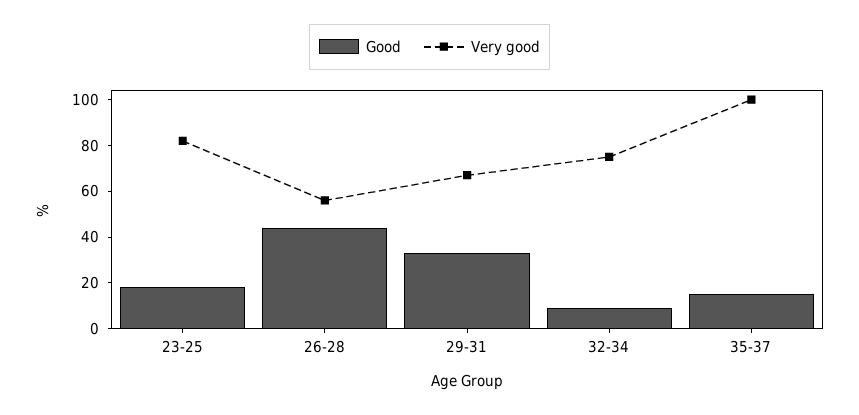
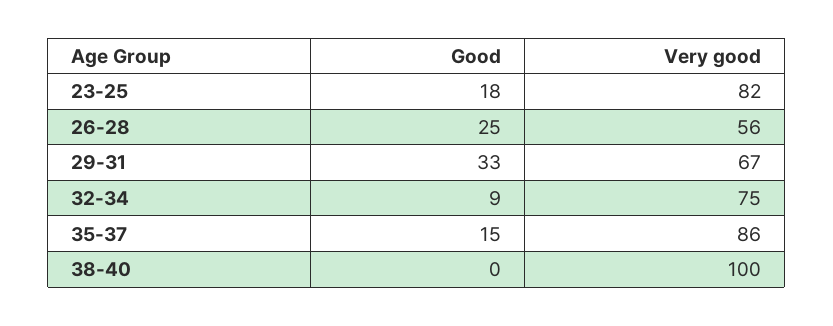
Good, 26-28: 45 -> 25
Very good, 35-37: 100 -> 86
Good, 38-40: none -> 0
Very good, 38-40: none -> 100

